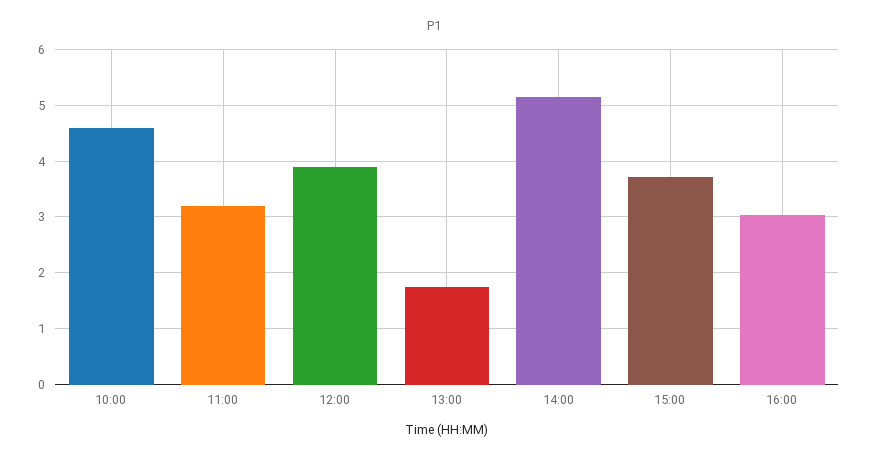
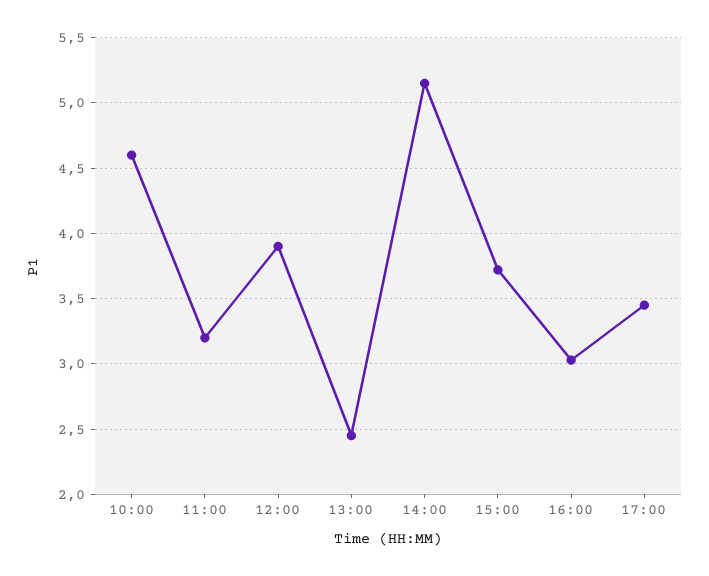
13:00: 1.8 -> 2.45
17:00: none -> 3.45

